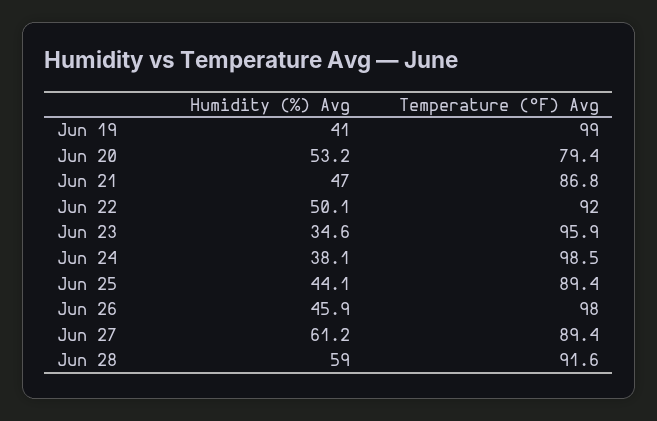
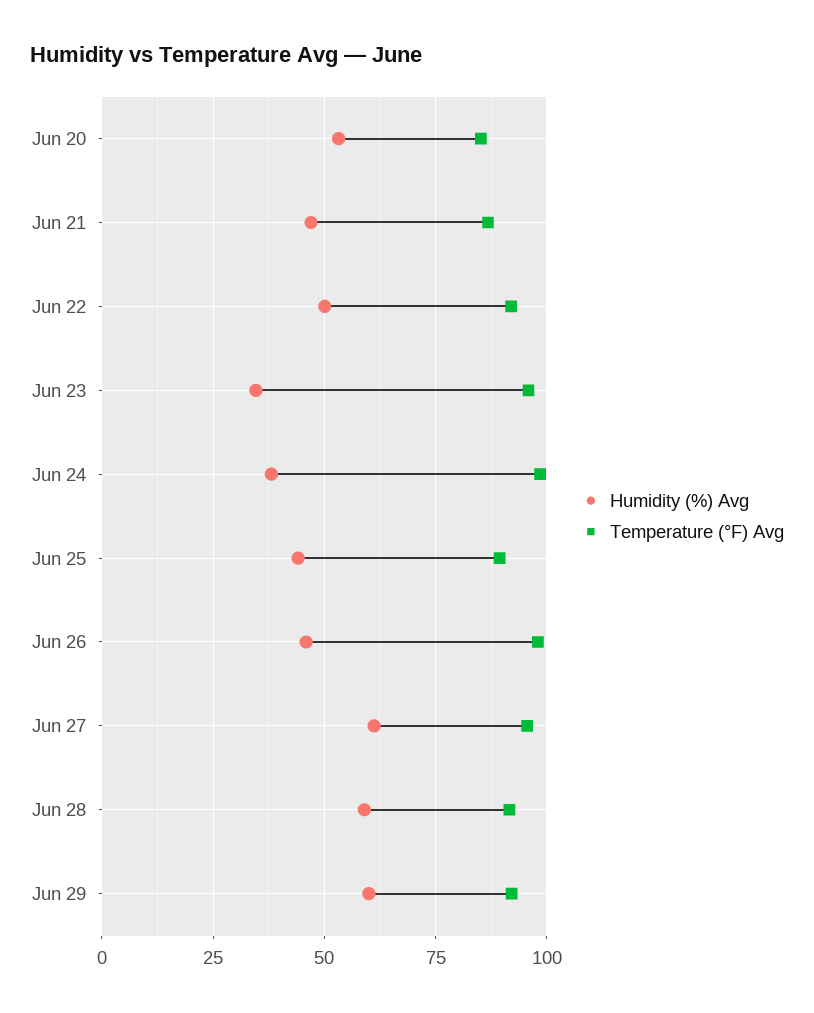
Humidity (%) Avg, Jun 19: 41 -> none
Temperature (°F) Avg, Jun 19: 99 -> none
Temperature (°F) Avg, Jun 20: 79.4 -> 85
Temperature (°F) Avg, Jun 27: 89.4 -> 95
Humidity (%) Avg, Jun 29: none -> 60
Temperature (°F) Avg, Jun 29: none -> 92.5

